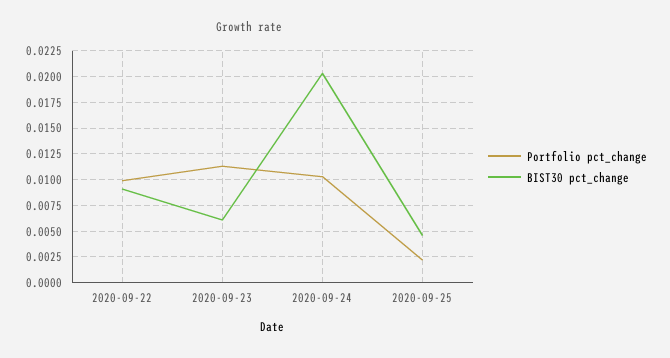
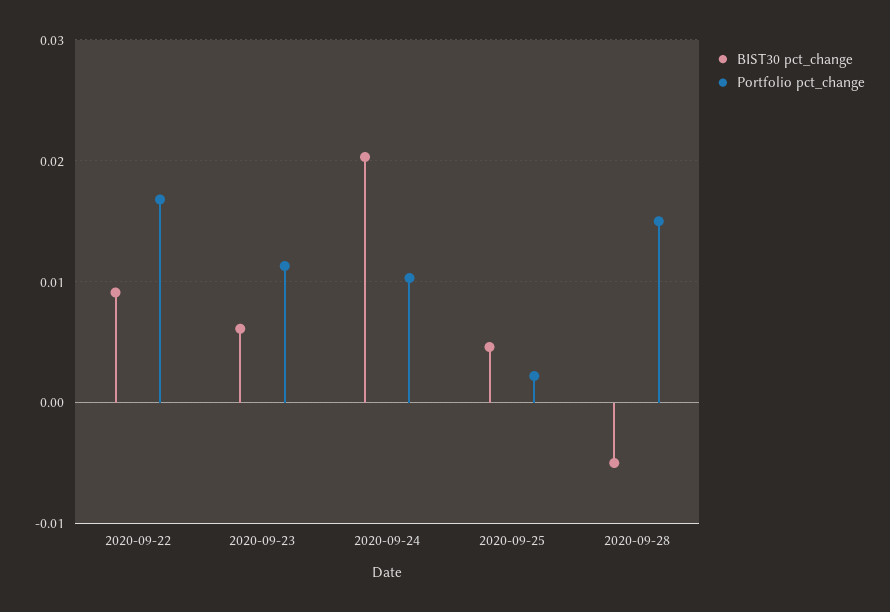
Portfolio pct_change, 2020-09-22: 0.01 -> 0.017
BIST30 pct_change, 2020-09-28: none -> -0.005
Portfolio pct_change, 2020-09-28: none -> 0.015

